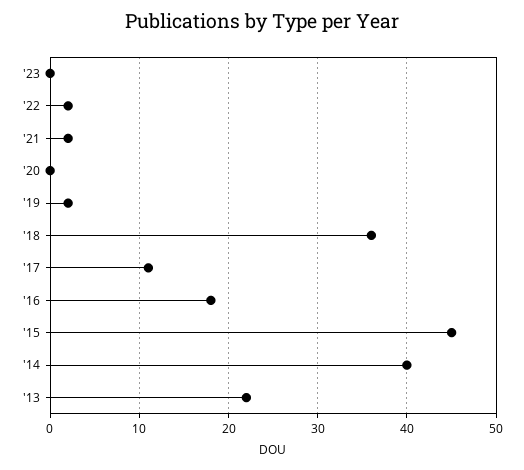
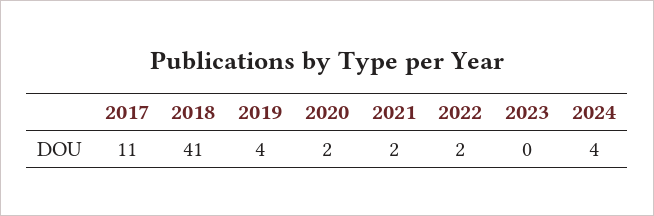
'20: 0 -> 2
'19: 2 -> 4
'18: 36 -> 41
'16: 18 -> none
'15: 45 -> none
'14: 40 -> none
'13: 22 -> none
2024: none -> 4

